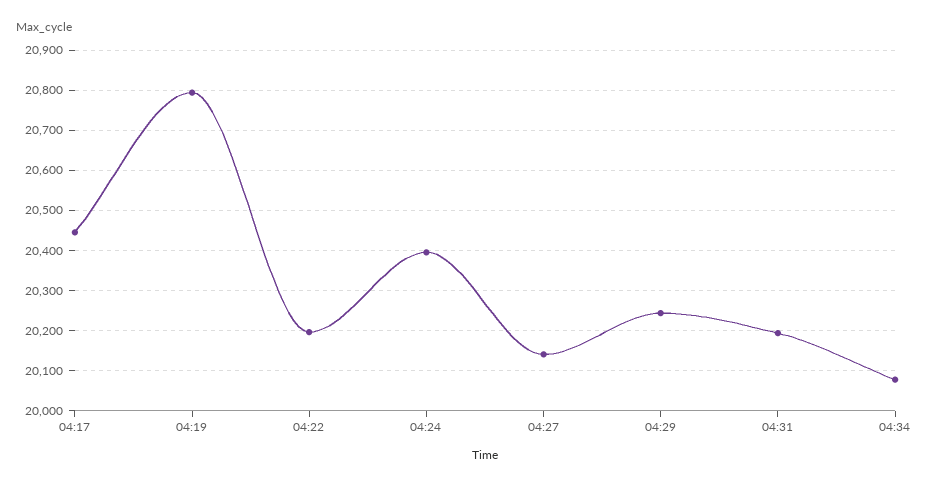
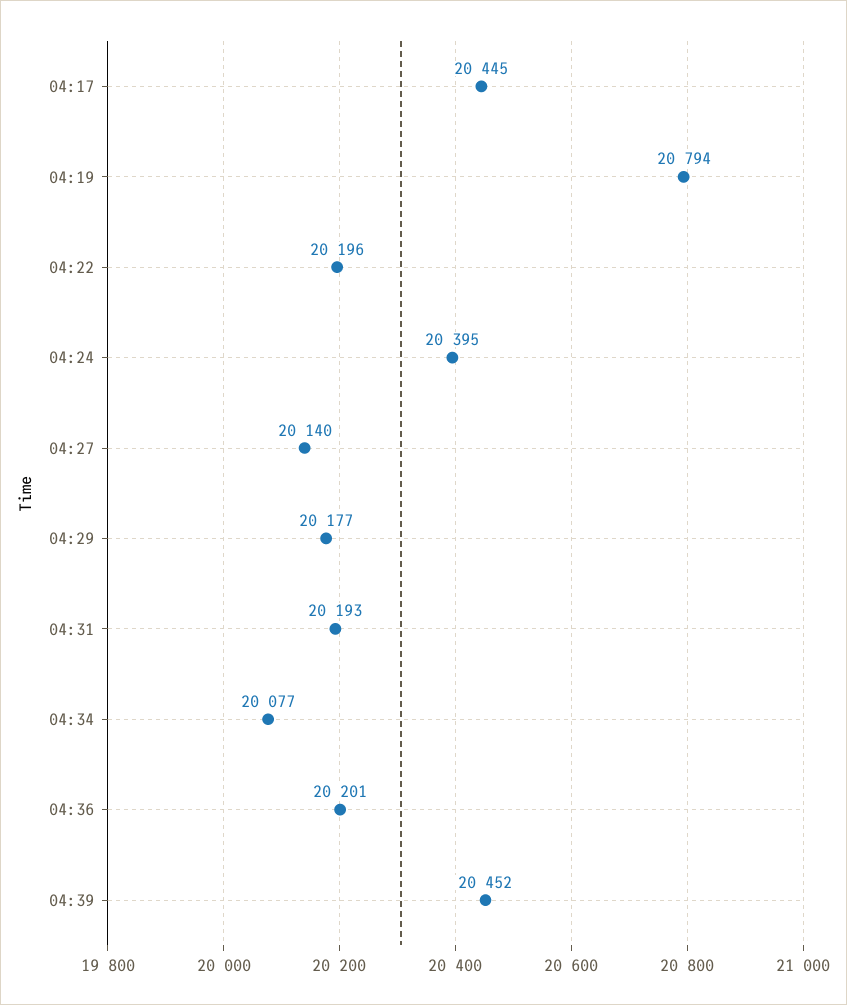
04:29: 20240 -> 20177
04:36: none -> 20201
04:39: none -> 20452

